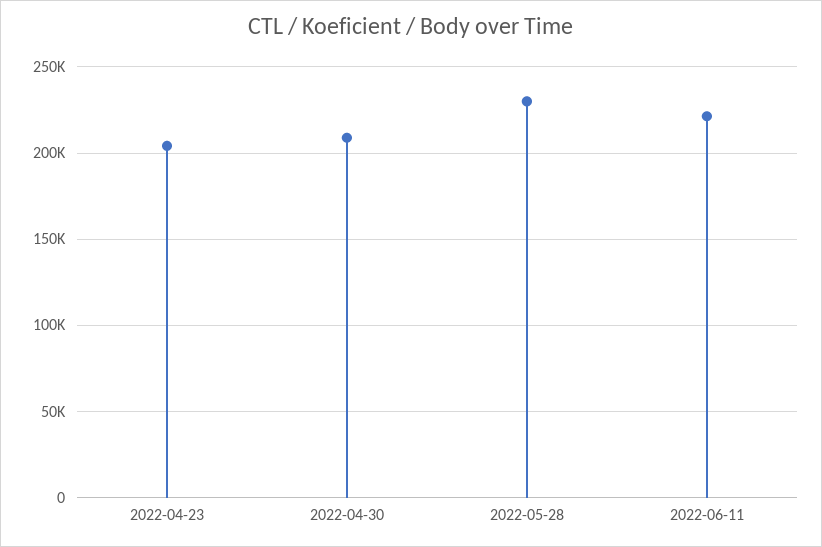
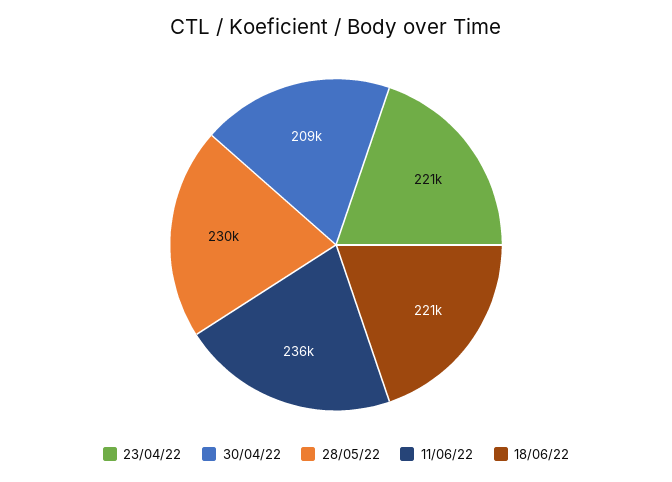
2022-04-23: 205000 -> 221000
2022-06-11: 220000 -> 236000
18/06/22: none -> 221000

